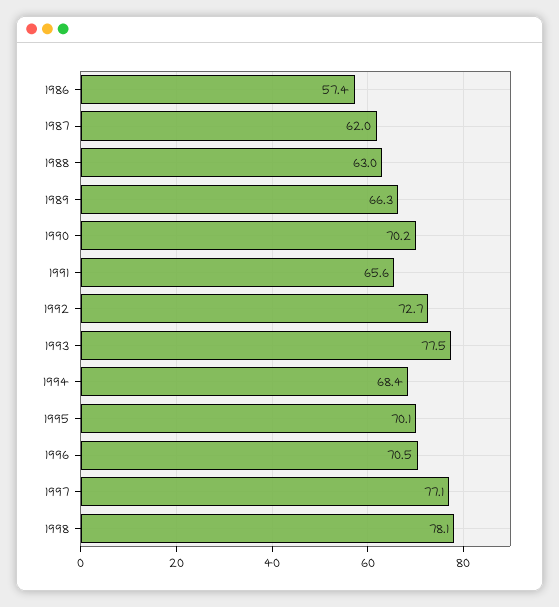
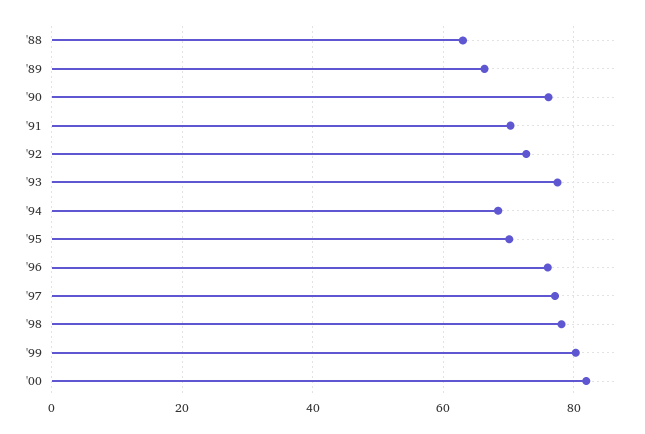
1986: 57.4 -> none
1987: 62 -> none
1990: 70.2 -> 76
1991: 65.6 -> 70
1996: 70.5 -> 76
'99: none -> 80
'00: none -> 82

